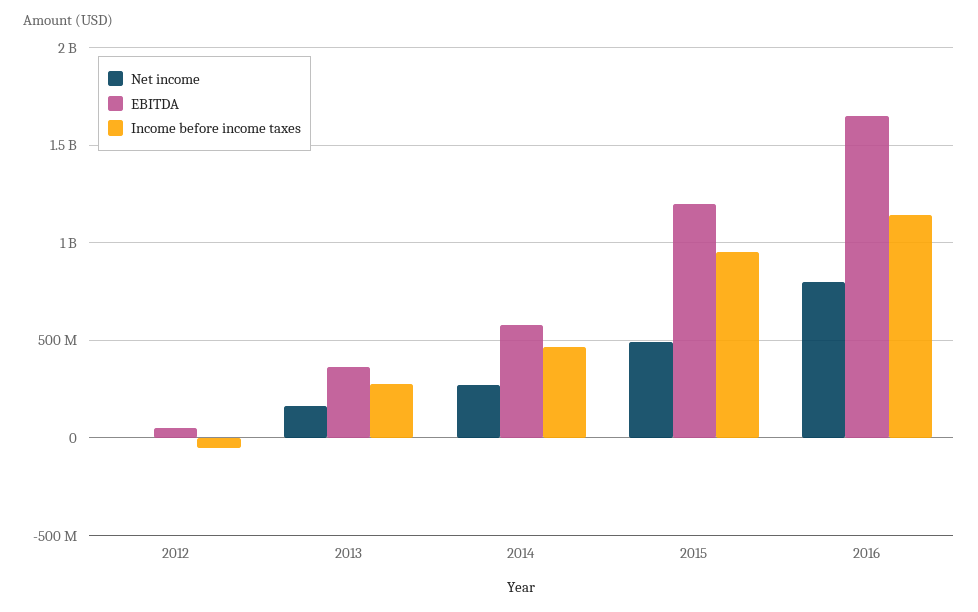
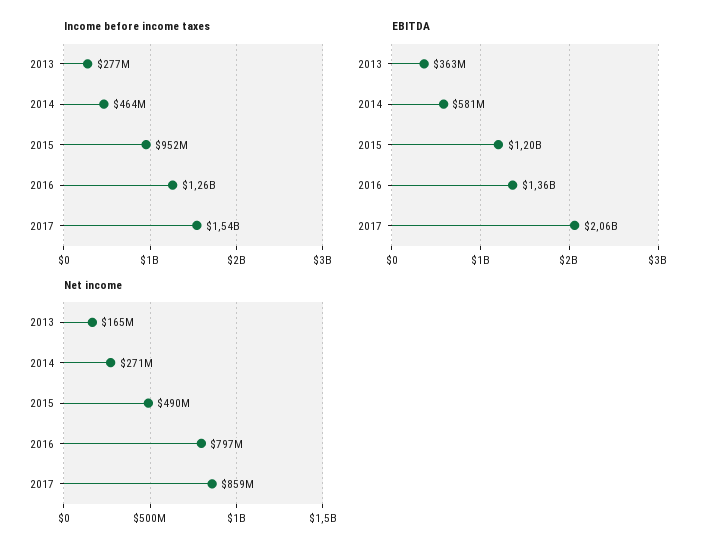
Net income, 2012: 0 -> none
EBITDA, 2012: 50000000 -> none
Income before income taxes, 2012: -50000000 -> none
EBITDA, 2016: 1650000000 -> 1360000000
Income before income taxes, 2016: 1150000000 -> 1260000000
Income before income taxes, 2017: none -> 1540000000
EBITDA, 2017: none -> 2060000000
Net income, 2017: none -> 859000000

